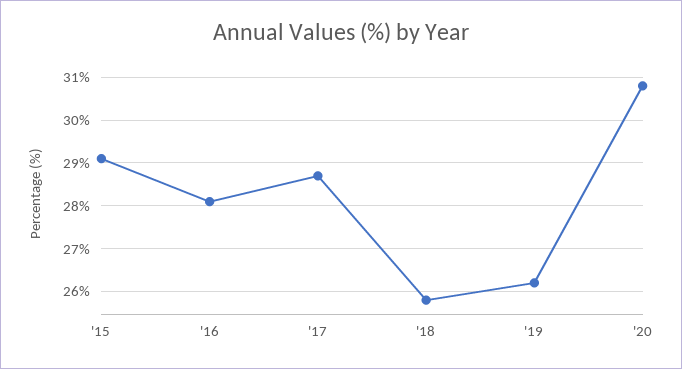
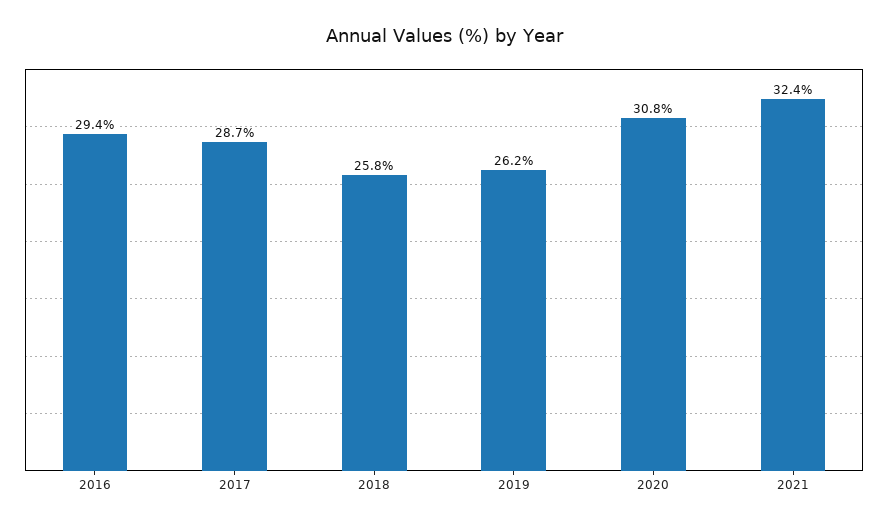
'15: 29 -> none
'16: 28 -> 29.4
2021: none -> 32.4

